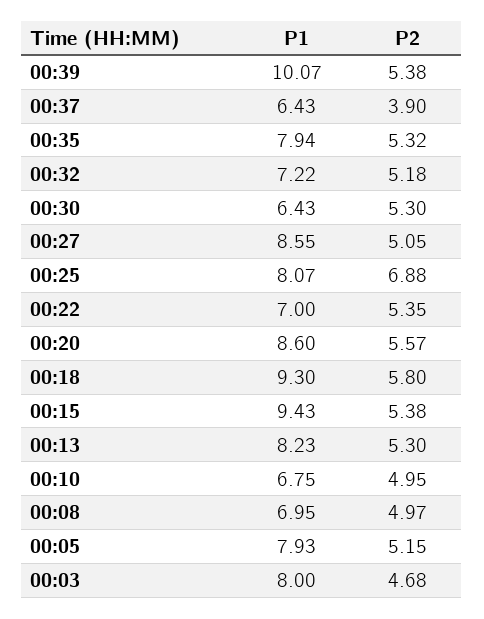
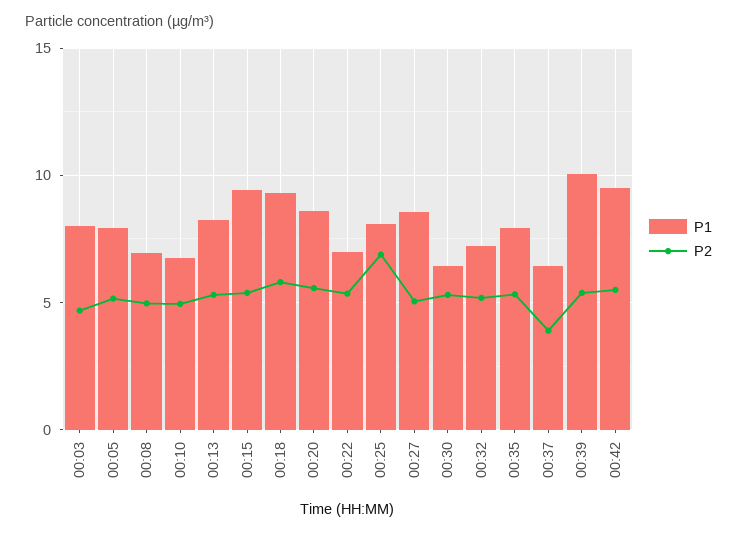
P1, 00:42: none -> 9.5
P2, 00:42: none -> 5.5

